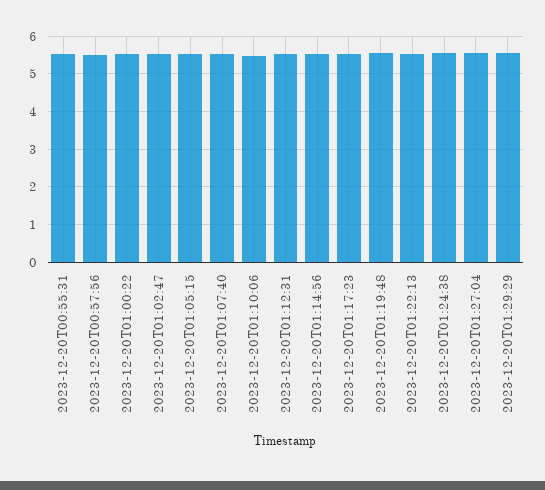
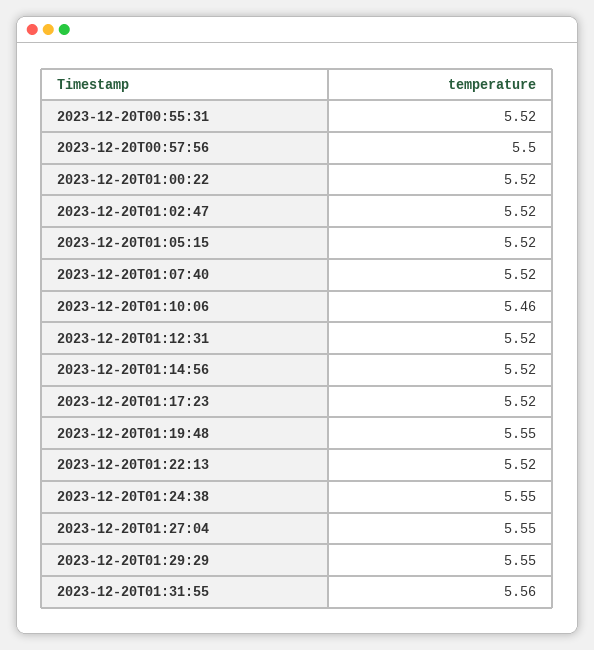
2023-12-20T01:31:55: none -> 5.56

